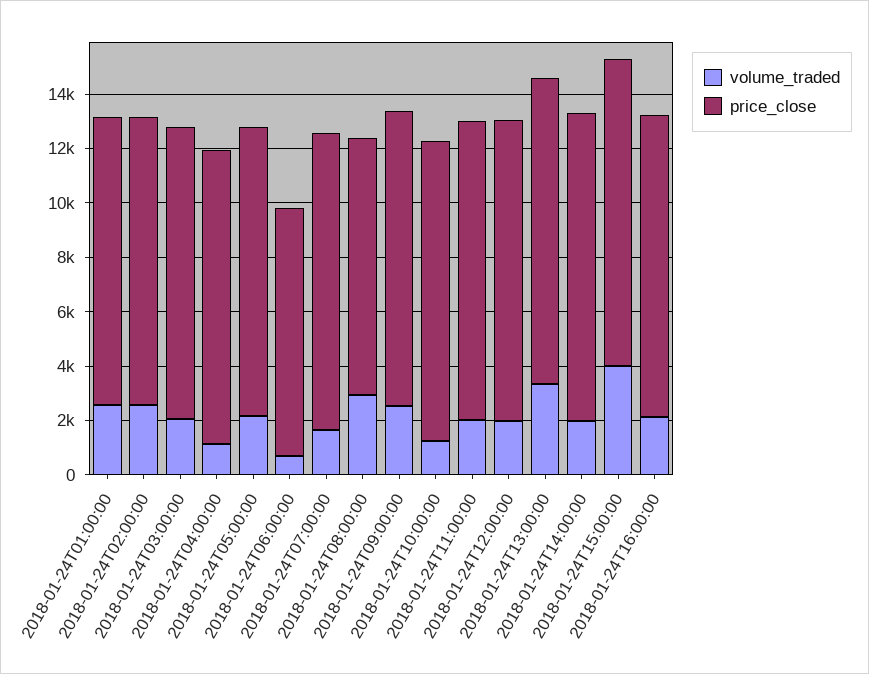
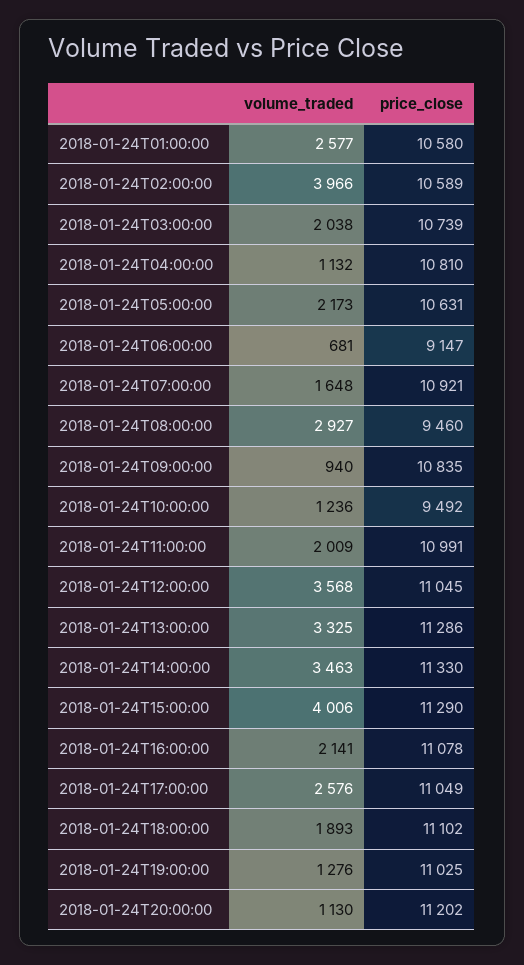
volume_traded, 2018-01-24T02:00:00: 2500 -> 3966
volume_traded, 2018-01-24T09:00:00: 2500 -> 940
price_close, 2018-01-24T10:00:00: 11000 -> 9492
volume_traded, 2018-01-24T12:00:00: 2000 -> 3568
volume_traded, 2018-01-24T14:00:00: 2000 -> 3463
volume_traded, 2018-01-24T17:00:00: none -> 2576
price_close, 2018-01-24T17:00:00: none -> 11049
volume_traded, 2018-01-24T18:00:00: none -> 1893
price_close, 2018-01-24T18:00:00: none -> 11102
volume_traded, 2018-01-24T19:00:00: none -> 1276
price_close, 2018-01-24T19:00:00: none -> 11025
volume_traded, 2018-01-24T20:00:00: none -> 1130
price_close, 2018-01-24T20:00:00: none -> 11202

